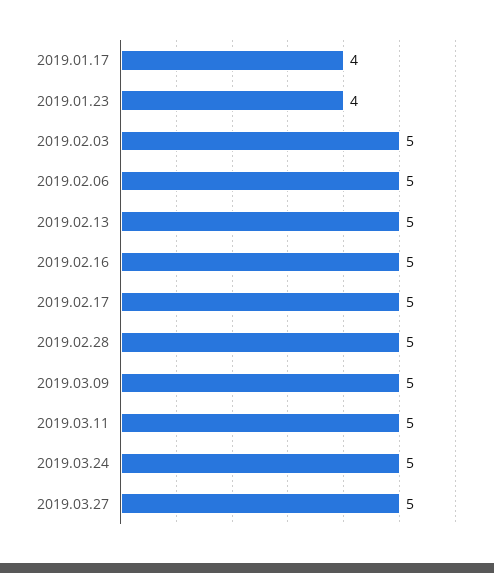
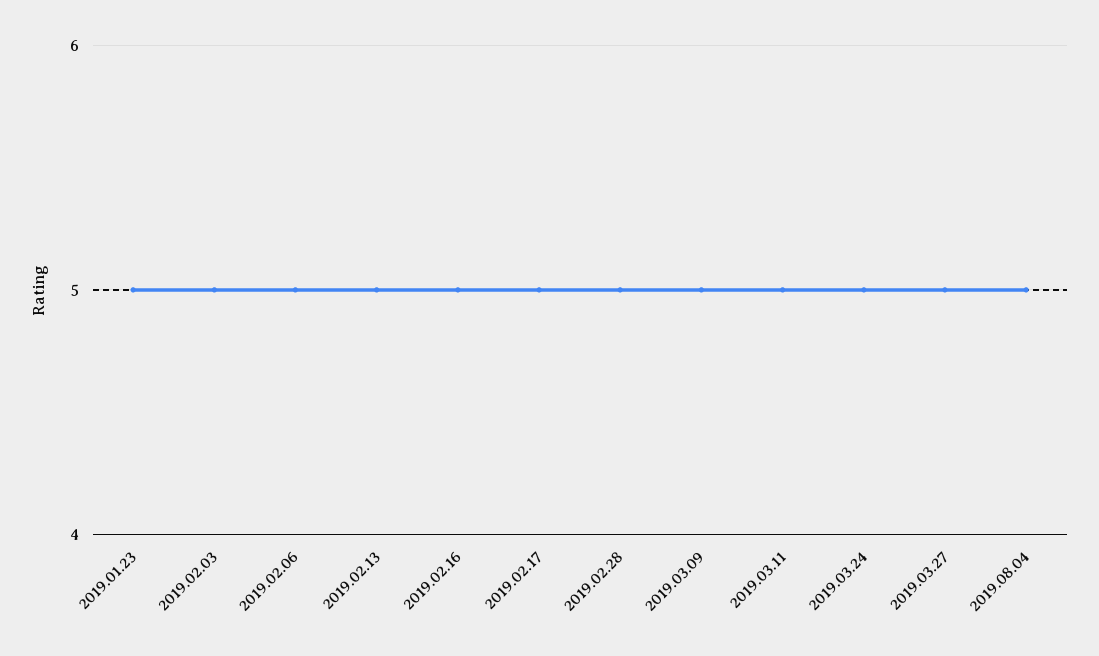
2019.01.17: 4 -> none
2019.01.23: 4 -> 5
2019.08.04: none -> 5

